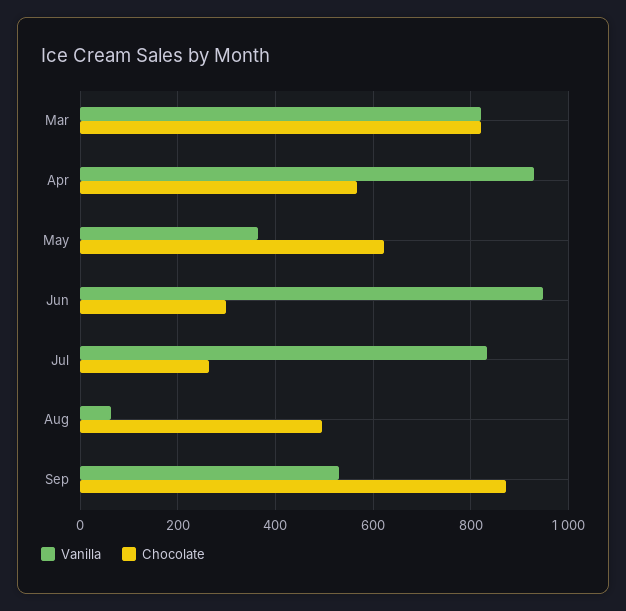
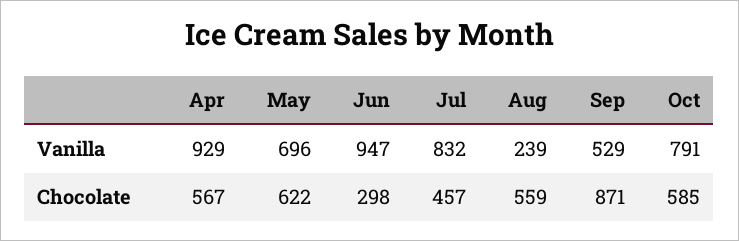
Vanilla, Mar: 820 -> none
Chocolate, Mar: 820 -> none
Vanilla, May: 360 -> 696
Chocolate, Jul: 260 -> 457
Vanilla, Aug: 60 -> 239
Chocolate, Aug: 500 -> 559
Vanilla, Oct: none -> 791
Chocolate, Oct: none -> 585

